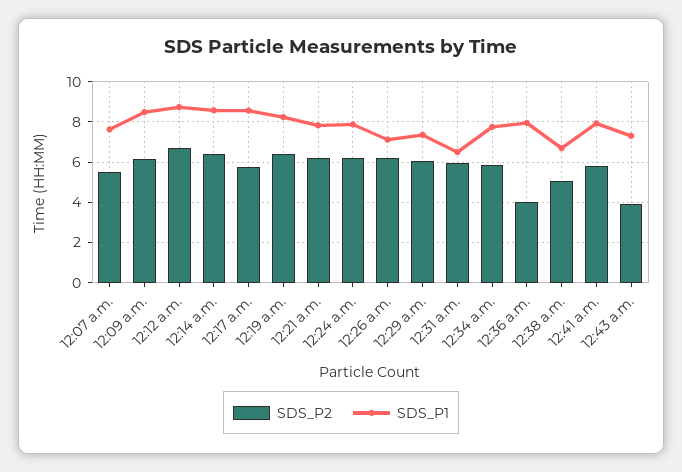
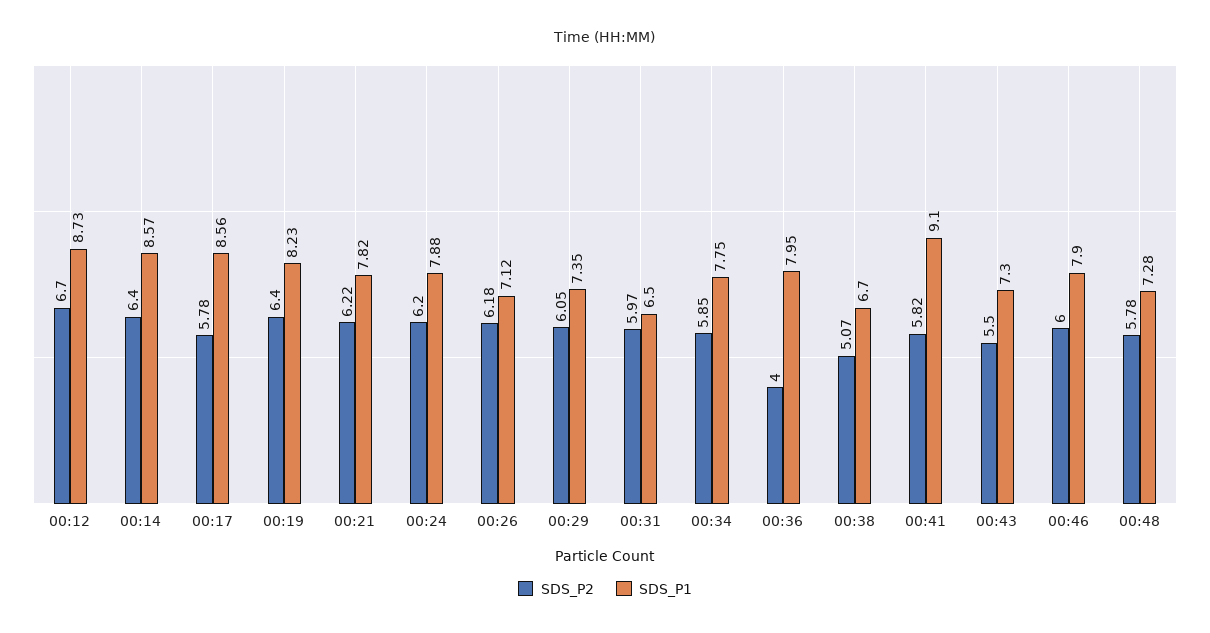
SDS_P2, 12:07 a.m.: 5.5 -> none
SDS_P1, 12:07 a.m.: 7.5 -> none
SDS_P2, 12:09 a.m.: 6 -> none
SDS_P1, 12:09 a.m.: 8.5 -> none
SDS_P1, 12:41 a.m.: 8 -> 9.1
SDS_P2, 12:43 a.m.: 4 -> 5.5
SDS_P2, 00:46: none -> 6
SDS_P1, 00:46: none -> 7.9
SDS_P2, 00:48: none -> 5.78
SDS_P1, 00:48: none -> 7.28

